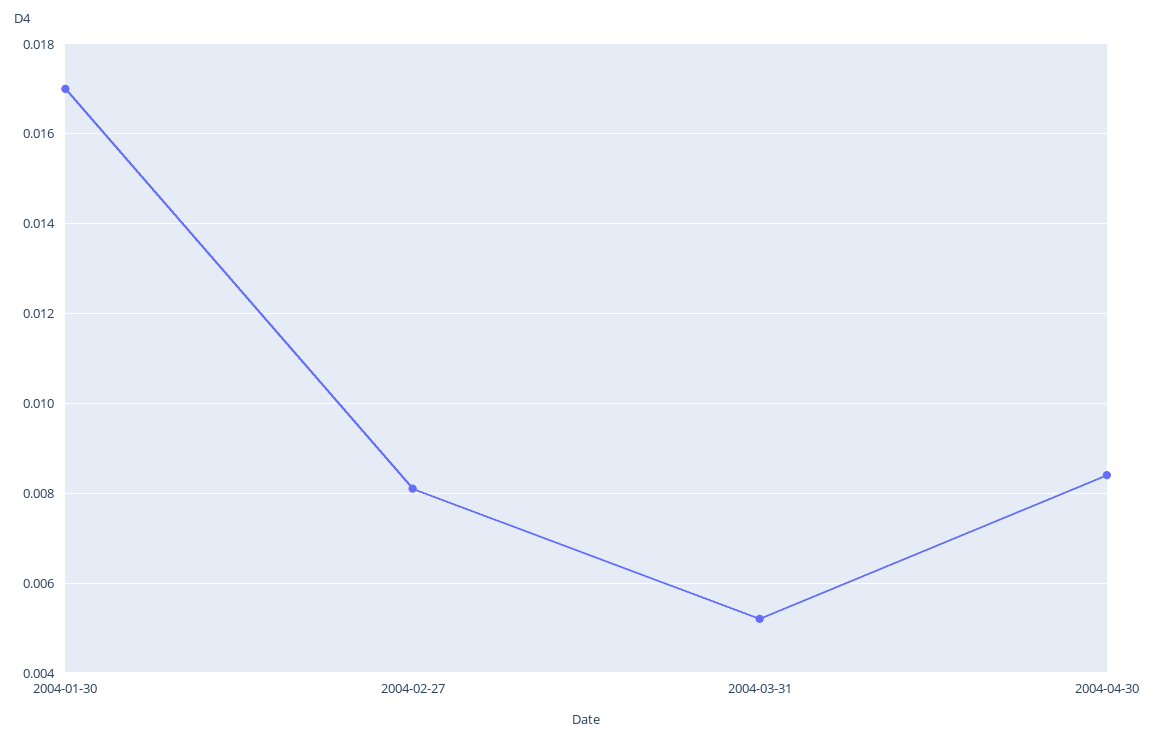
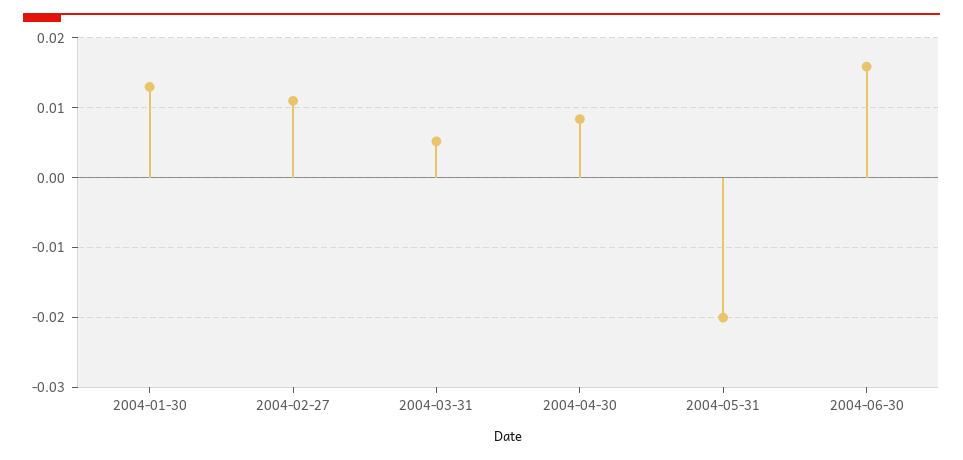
2004-01-30: 0.017 -> 0.013
2004-02-27: 0.008 -> 0.011
2004-05-31: none -> -0.02
2004-06-30: none -> 0.016

